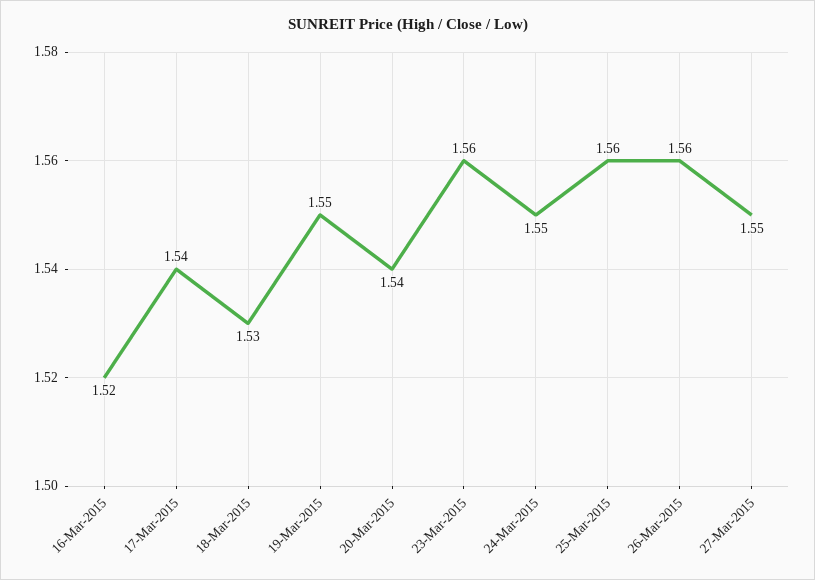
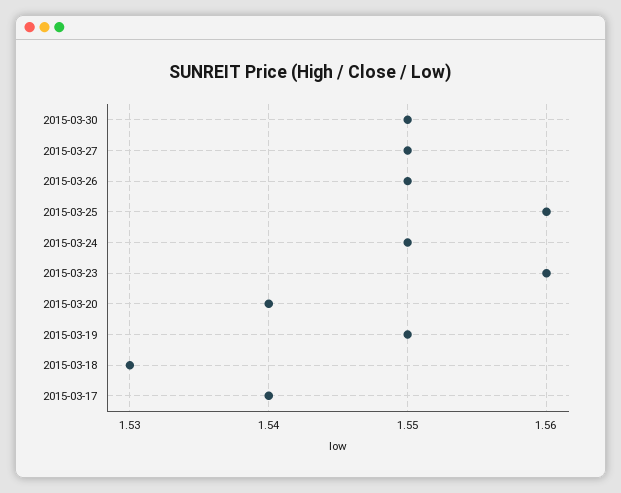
16-Mar-2015: 1.52 -> none
26-Mar-2015: 1.56 -> 1.55
2015-03-30: none -> 1.55

